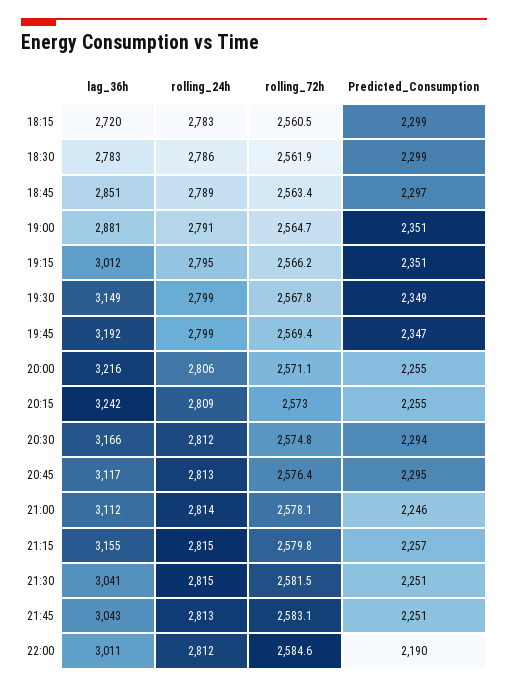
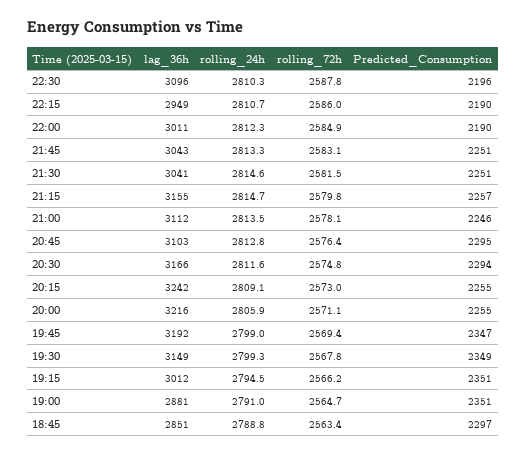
lag_36h, 18:15: 2720 -> none
rolling_24h, 18:15: 2783 -> none
rolling_72h, 18:15: 2560.5 -> none
Predicted_Consumption, 18:15: 2299 -> none
lag_36h, 18:30: 2783 -> none
rolling_24h, 18:30: 2786 -> none
rolling_72h, 18:30: 2561.9 -> none
Predicted_Consumption, 18:30: 2299 -> none
lag_36h, 20:45: 3117 -> 3103
rolling_72h, 22:00: 2584.6 -> 2584.9
lag_36h, 22:30: none -> 3096
rolling_24h, 22:30: none -> 2810.3
rolling_72h, 22:30: none -> 2587.8
Predicted_Consumption, 22:30: none -> 2196
lag_36h, 22:15: none -> 2949
rolling_24h, 22:15: none -> 2810.7
rolling_72h, 22:15: none -> 2586
Predicted_Consumption, 22:15: none -> 2190

